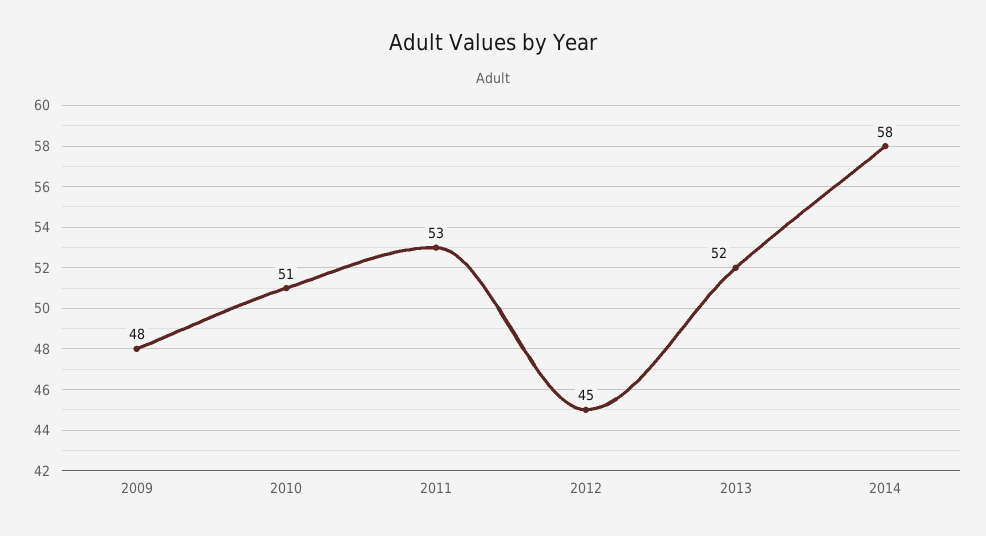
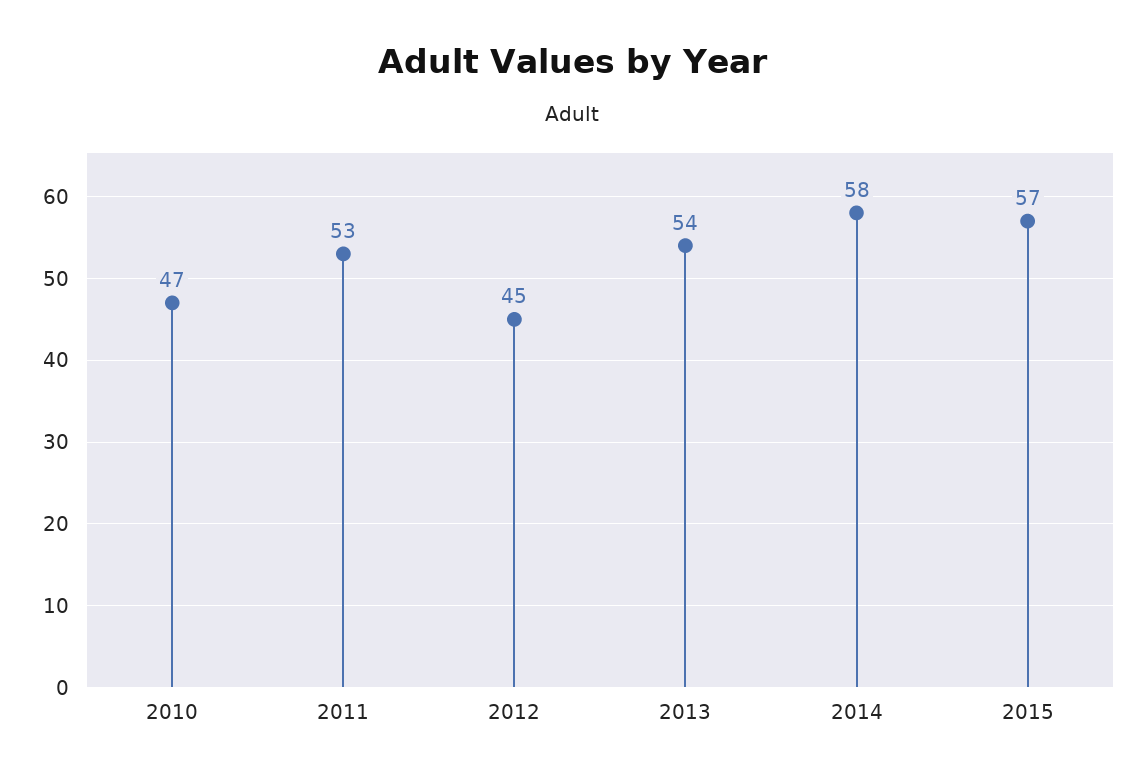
2009: 48 -> none
2010: 51 -> 47
2013: 52 -> 54
2015: none -> 57

